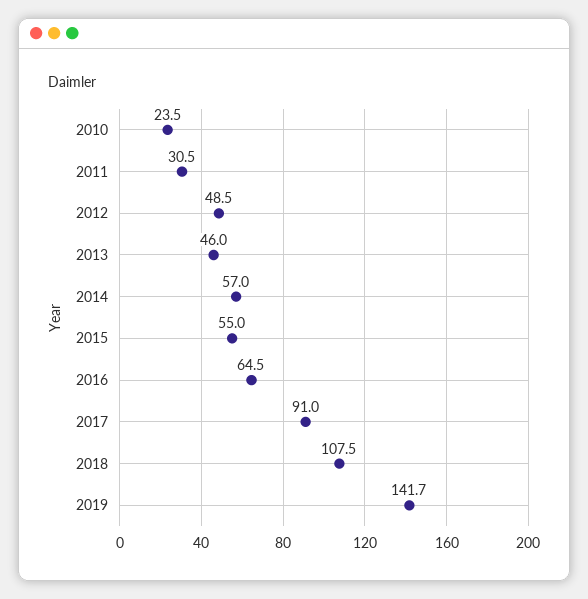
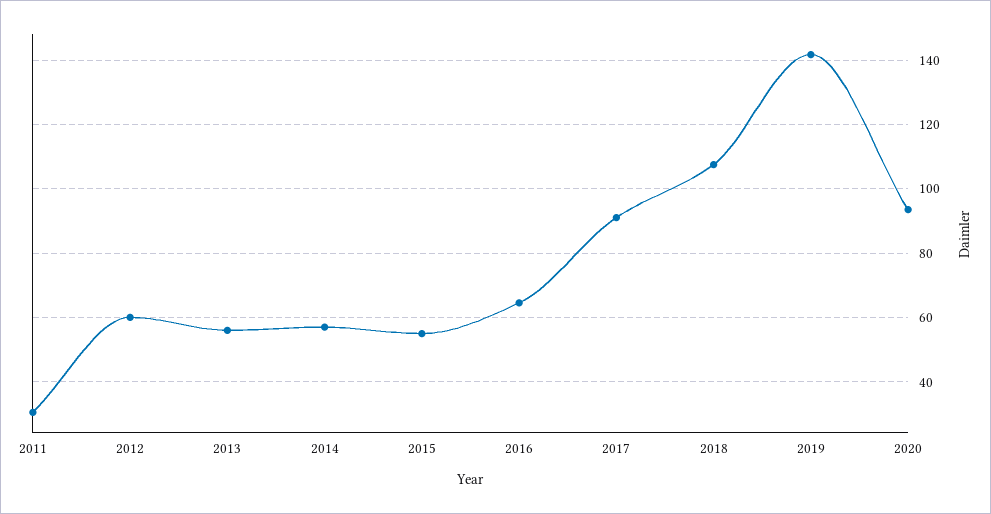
2010: 23.5 -> none
2012: 48.5 -> 60
2013: 46 -> 56
2020: none -> 94

